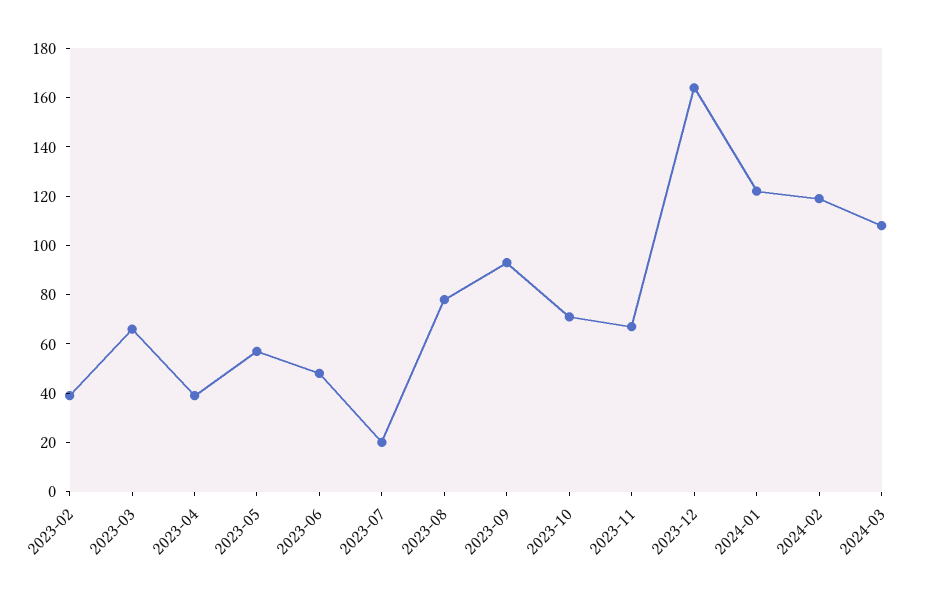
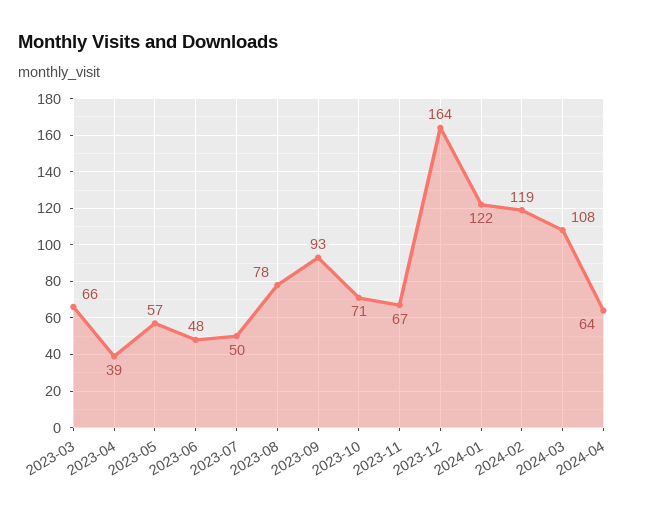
2023-02: 40 -> none
2023-07: 20 -> 50
2024-04: none -> 64

